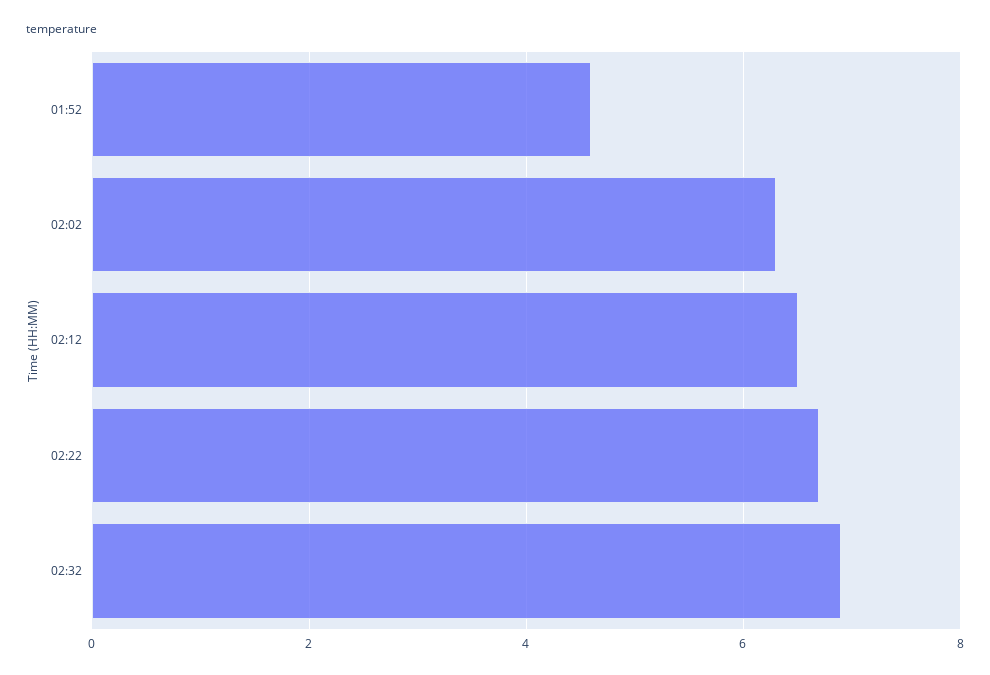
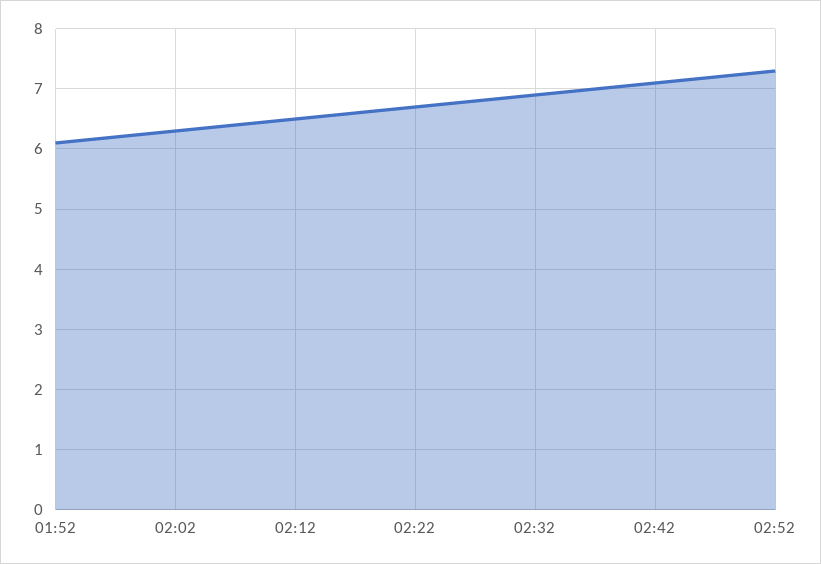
01:52: 4.5 -> 6.1
02:42: none -> 7.1
02:52: none -> 7.3

